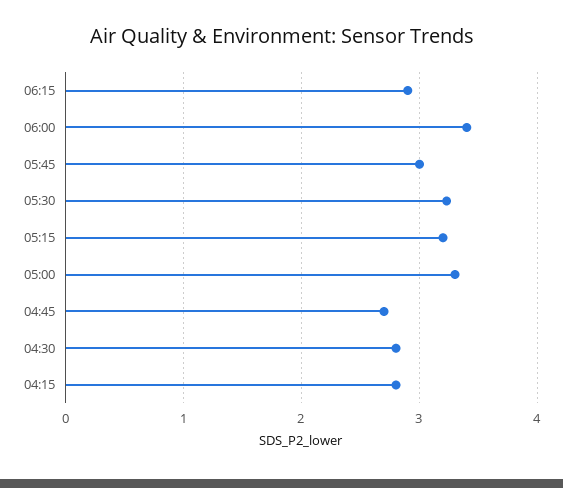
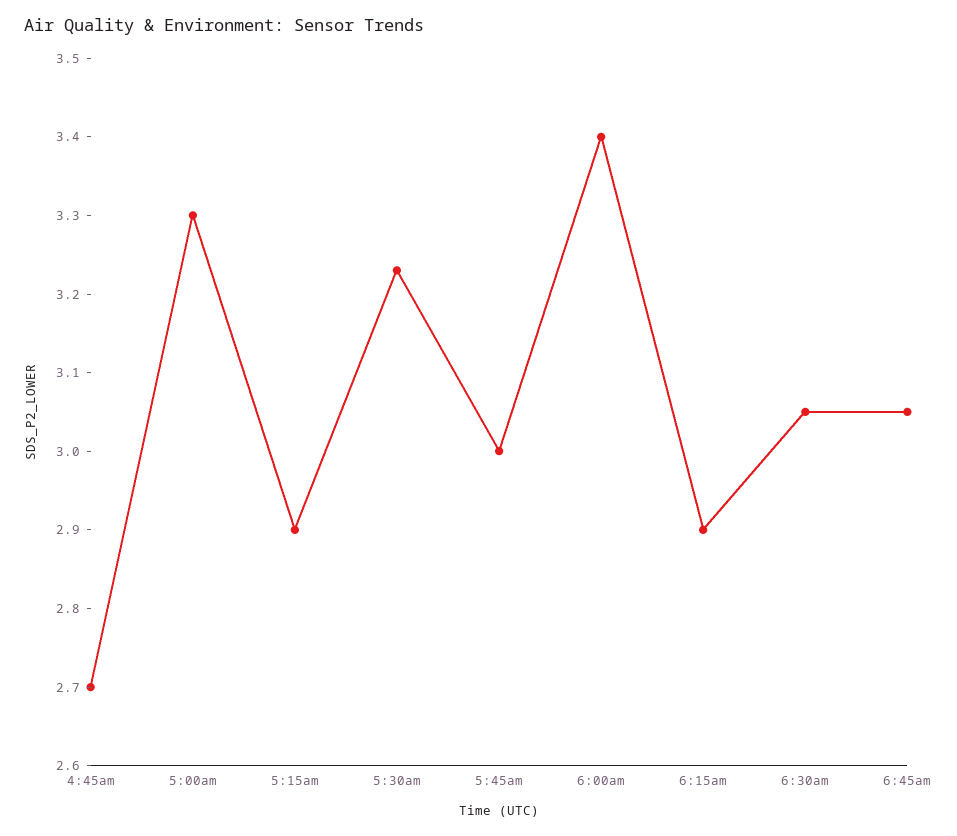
05:15: 3.2 -> 2.9
04:30: 2.8 -> none
04:15: 2.8 -> none
6:30am: none -> 3.05
6:45am: none -> 3.05

